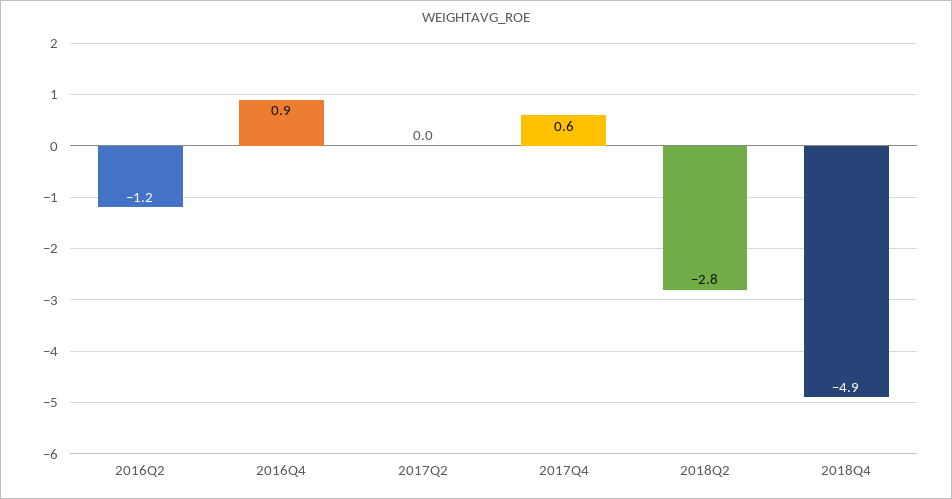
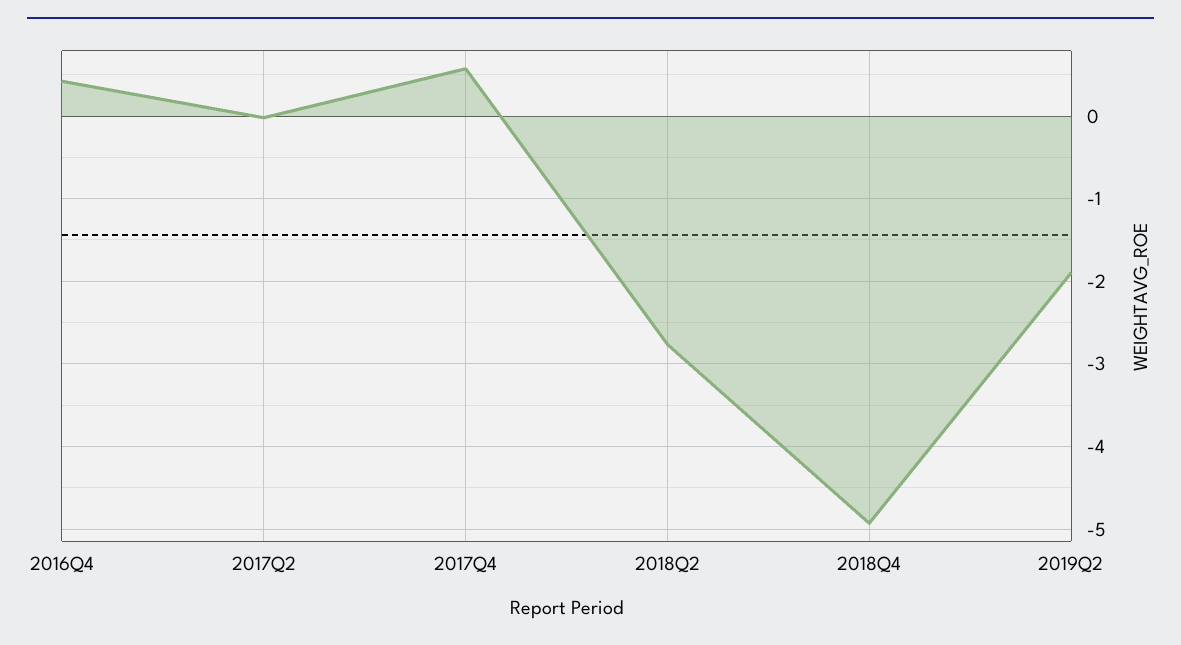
2016Q2: -1.2 -> none
2016Q4: 0.9 -> 0.4
2019Q2: none -> -1.9

